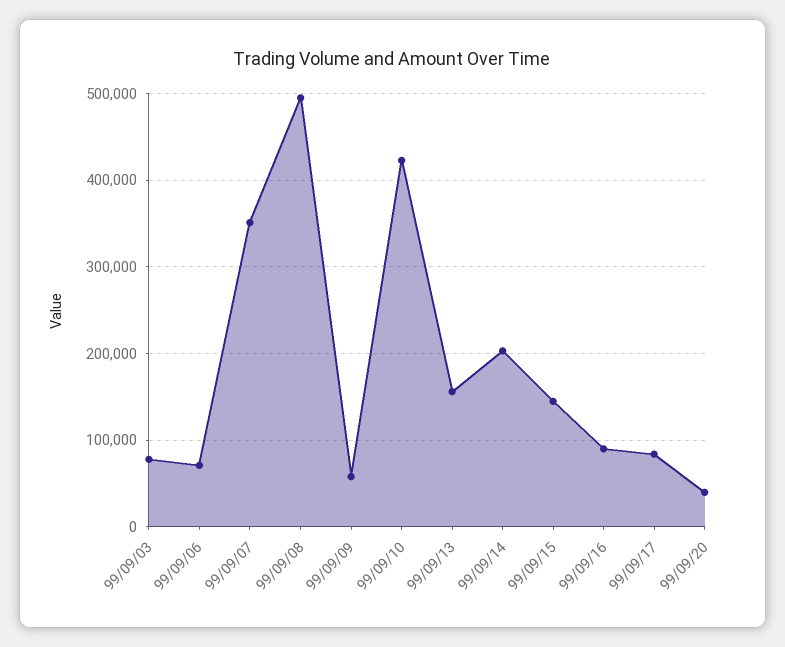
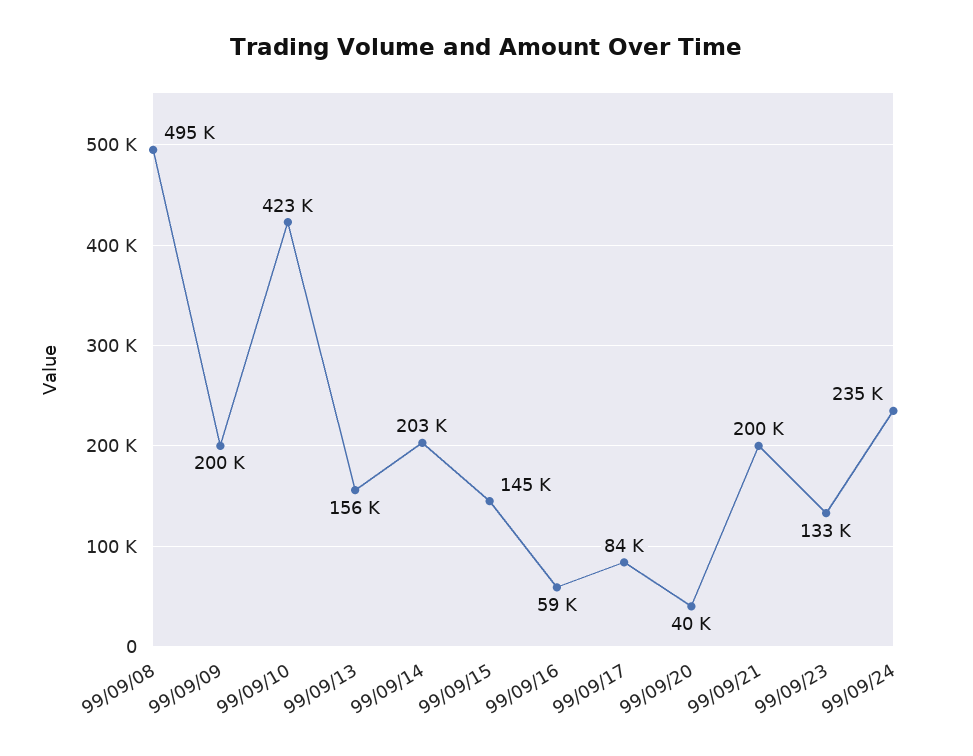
99/09/03: 80000 -> none
99/09/06: 70000 -> none
99/09/07: 350000 -> none
99/09/09: 60000 -> 200000
99/09/16: 90000 -> 59000
99/09/21: none -> 200000
99/09/23: none -> 133000
99/09/24: none -> 235000

